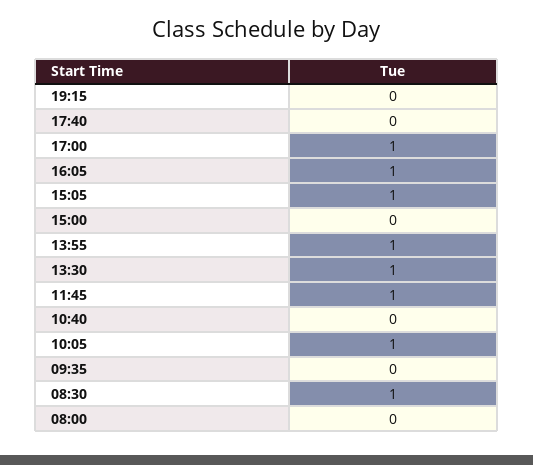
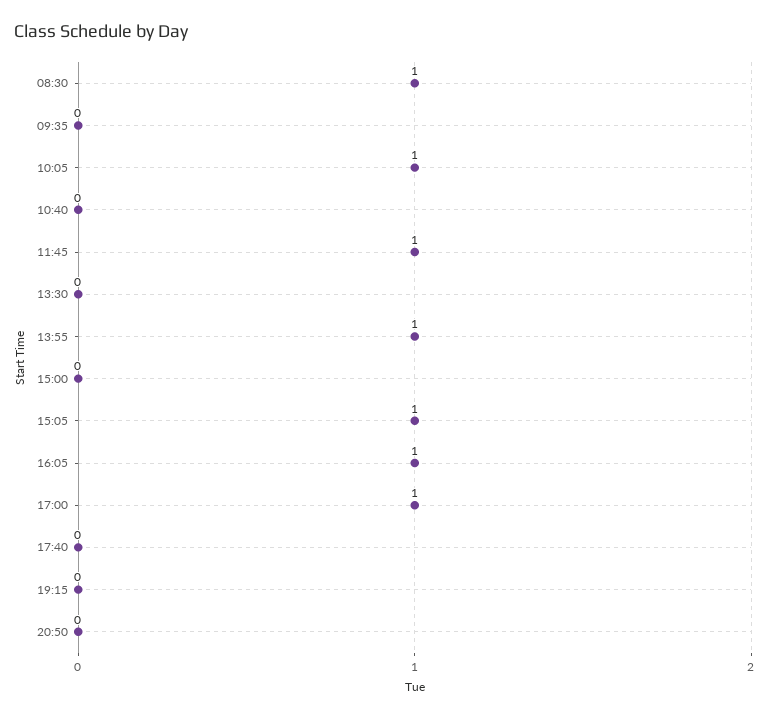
13:30: 1 -> 0
08:00: 0 -> none
20:50: none -> 0

